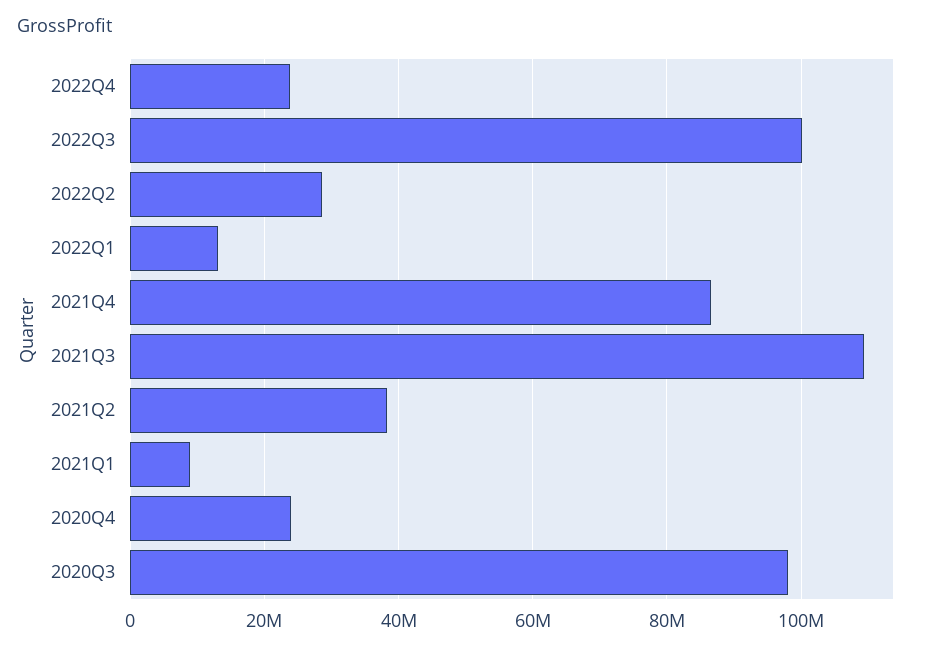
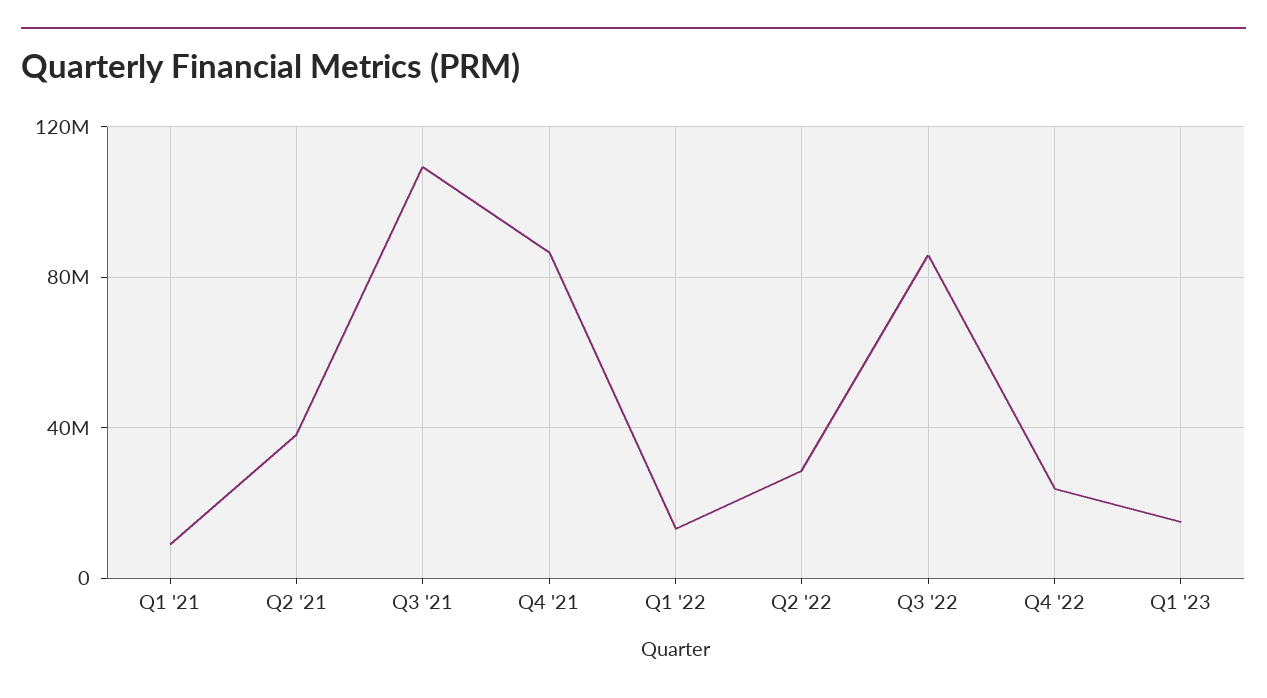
2022Q3: 100000000 -> 85000000
2020Q4: 24000000 -> none
2020Q3: 98000000 -> none
Q1 '23: none -> 15000000

